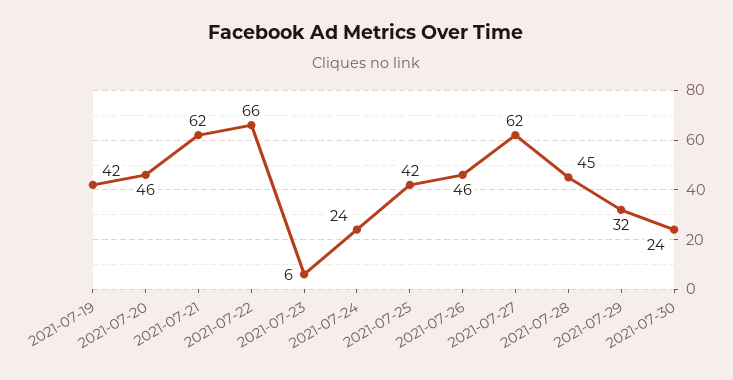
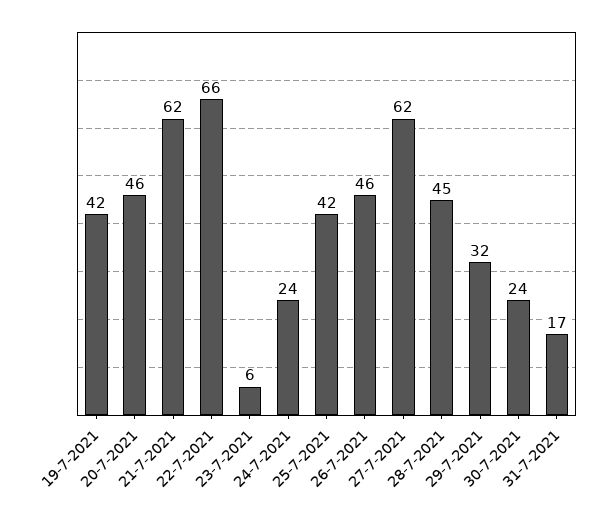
31-7-2021: none -> 17

